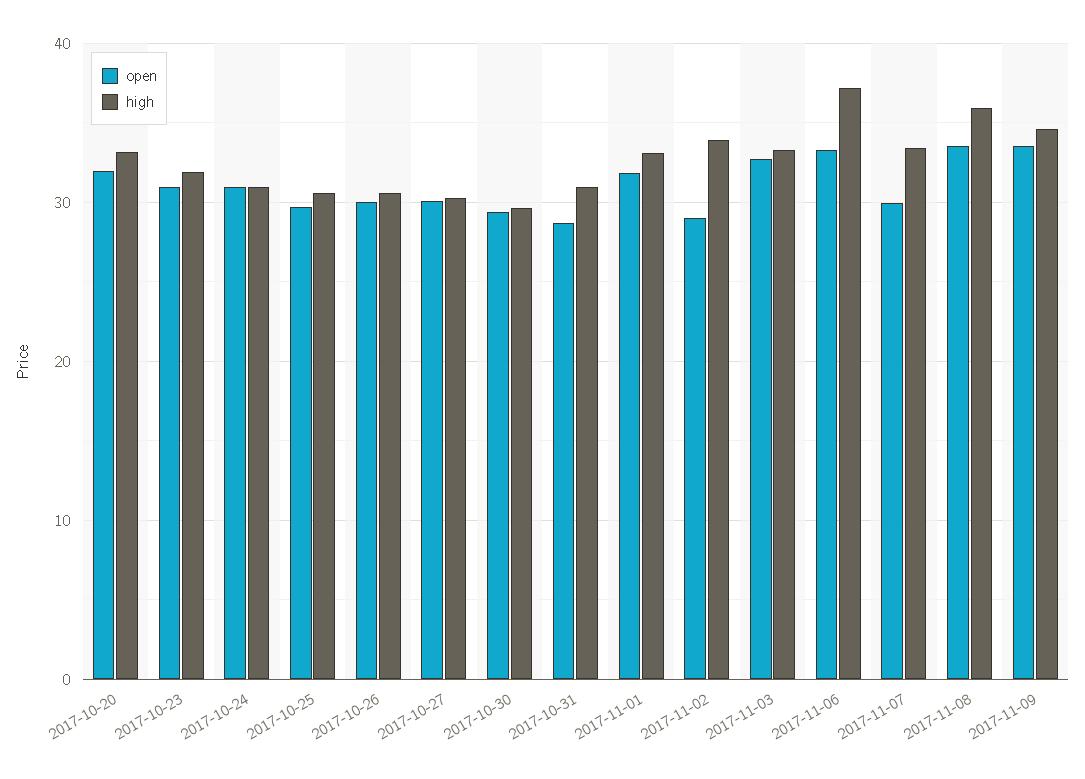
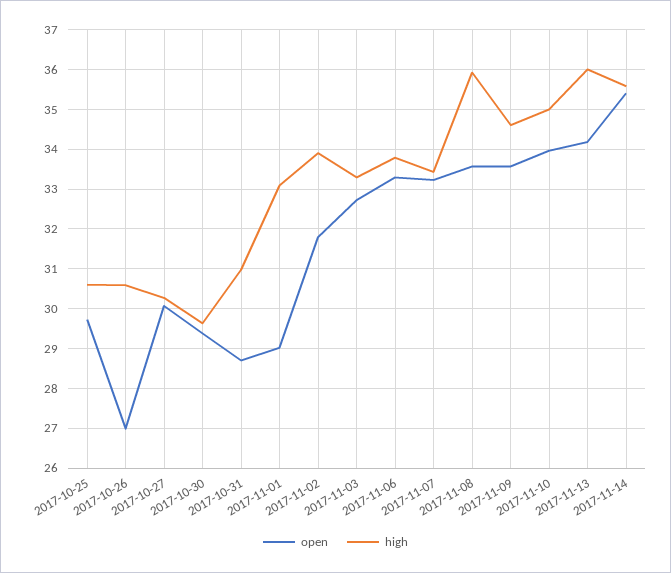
open, 2017-10-20: 32 -> none
high, 2017-10-20: 33 -> none
open, 2017-10-23: 31 -> none
high, 2017-10-23: 32 -> none
open, 2017-10-24: 31 -> none
high, 2017-10-24: 31 -> none
open, 2017-10-26: 30 -> 27
open, 2017-11-01: 32 -> 29
open, 2017-11-02: 29 -> 31.8
high, 2017-11-06: 37 -> 33.8
open, 2017-11-07: 30 -> 33.2
open, 2017-11-10: none -> 34
high, 2017-11-10: none -> 35
open, 2017-11-13: none -> 34.2
high, 2017-11-13: none -> 36
open, 2017-11-14: none -> 35.4
high, 2017-11-14: none -> 35.6

